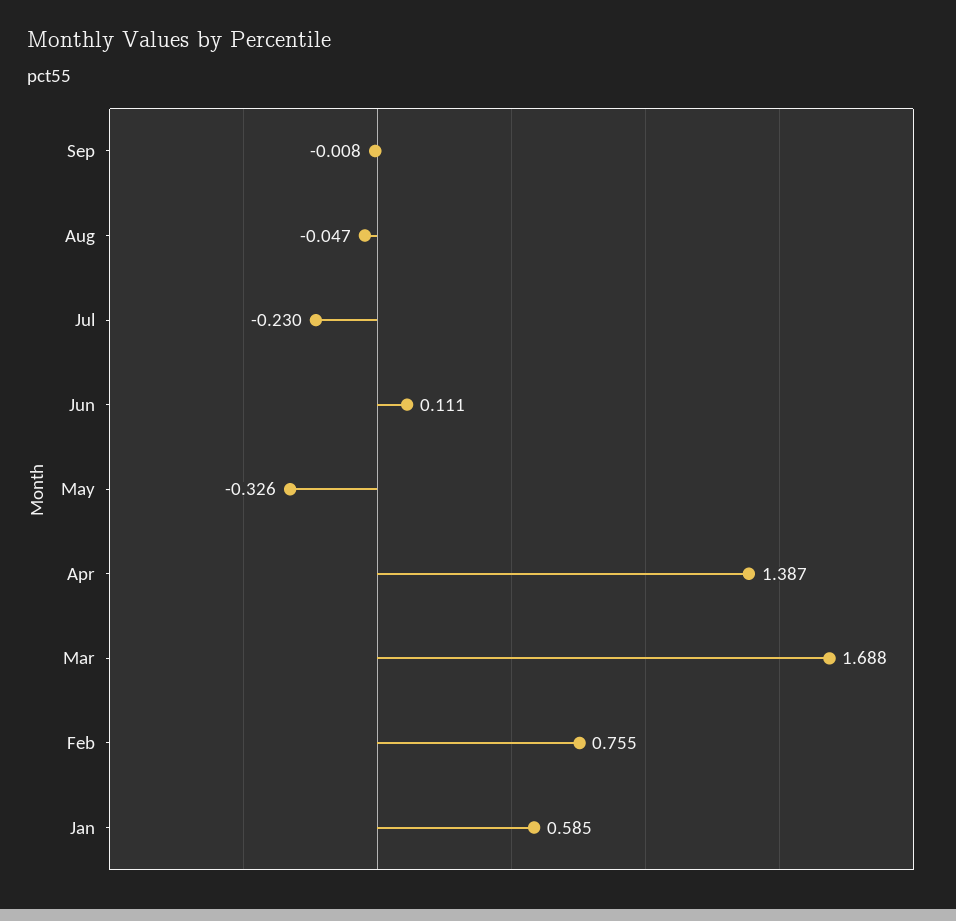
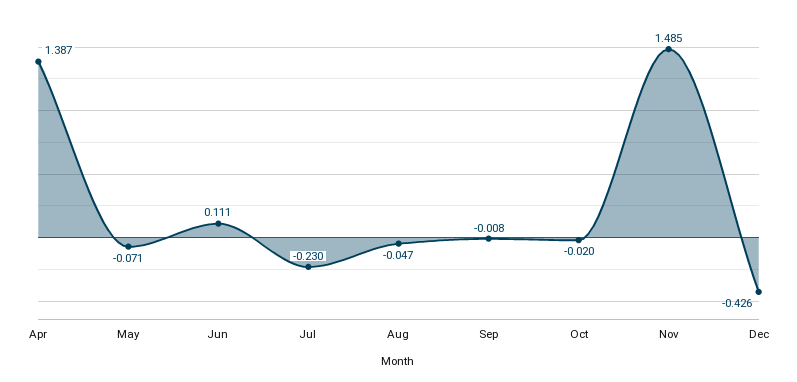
May: -0.326 -> -0.071
Mar: 1.688 -> none
Feb: 0.755 -> none
Jan: 0.585 -> none
Oct: none -> -0.02
Nov: none -> 1.485
Dec: none -> -0.426

